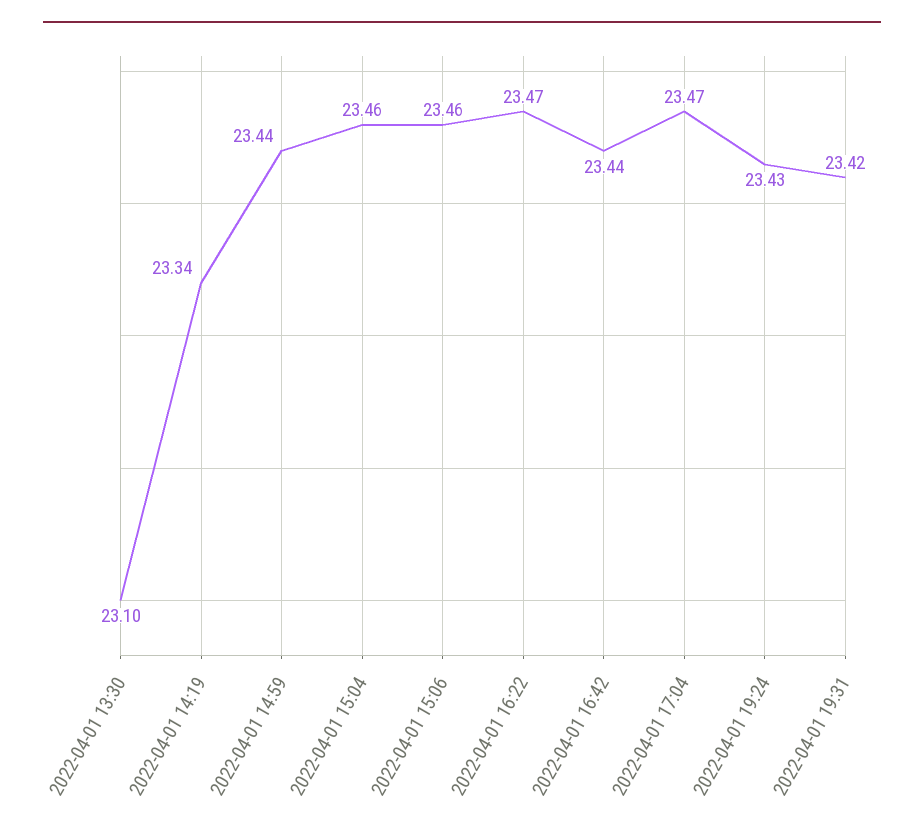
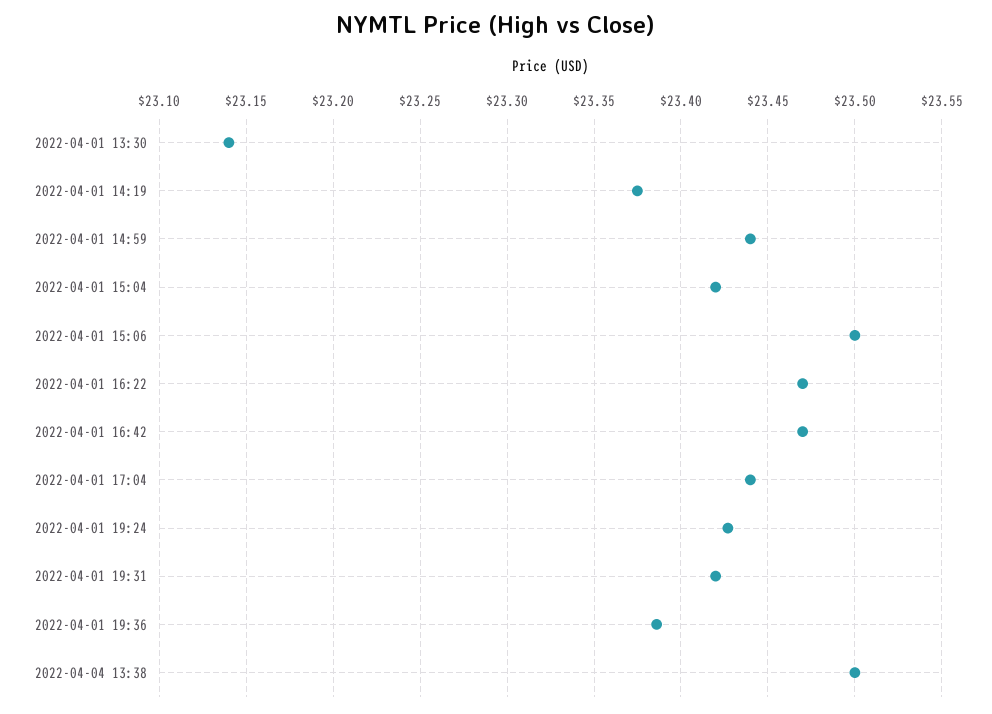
2022-04-01 13:30: 23.1 -> 23.14
2022-04-01 14:19: 23.34 -> 23.375
2022-04-01 15:04: 23.46 -> 23.42
2022-04-01 15:06: 23.46 -> 23.5
2022-04-01 16:42: 23.44 -> 23.47
2022-04-01 17:04: 23.47 -> 23.44
2022-04-01 19:36: none -> 23.385
2022-04-04 13:38: none -> 23.5

